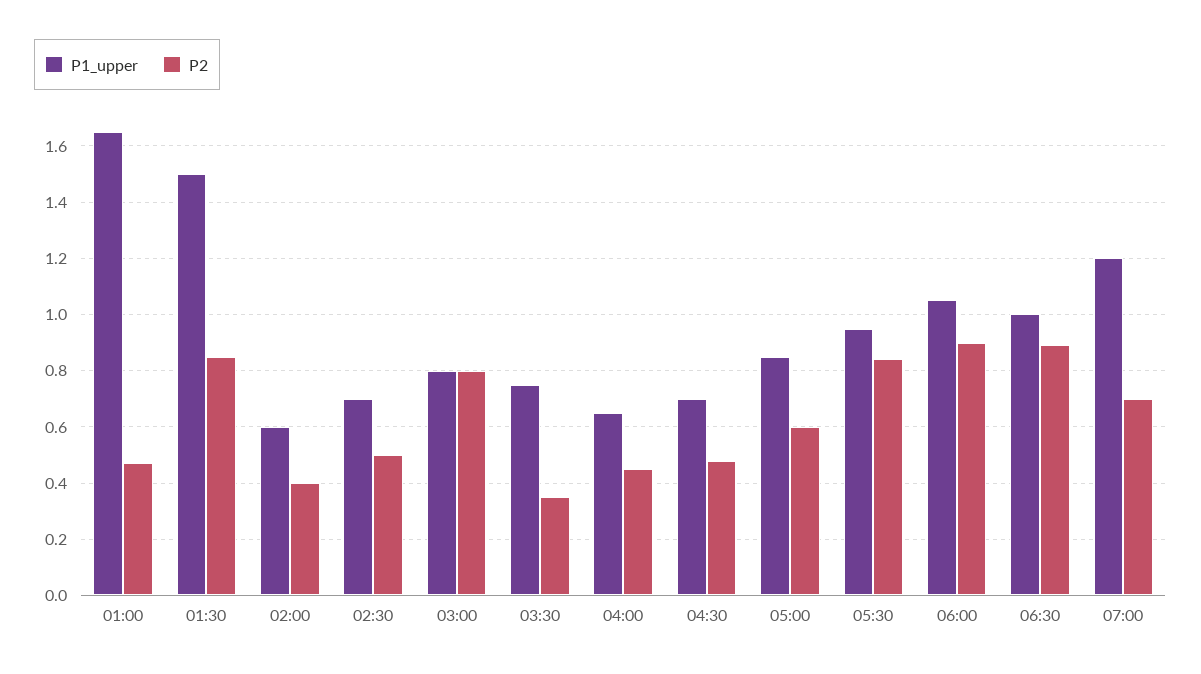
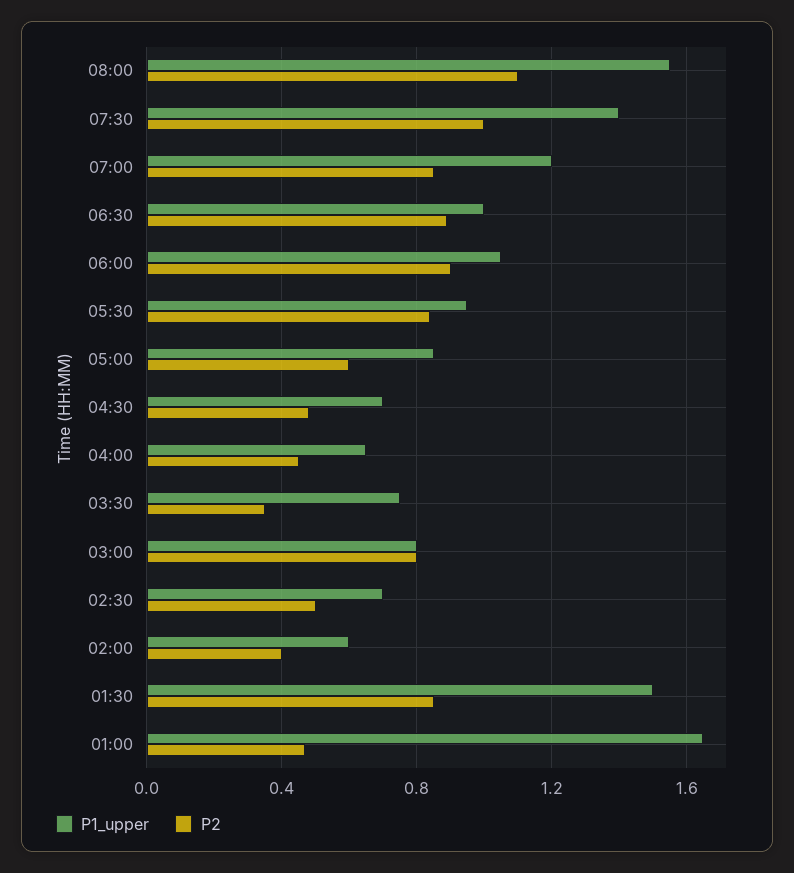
P2, 07:00: 0.7 -> 0.85
P1_upper, 08:00: none -> 1.55
P2, 08:00: none -> 1.1
P1_upper, 07:30: none -> 1.4
P2, 07:30: none -> 1

